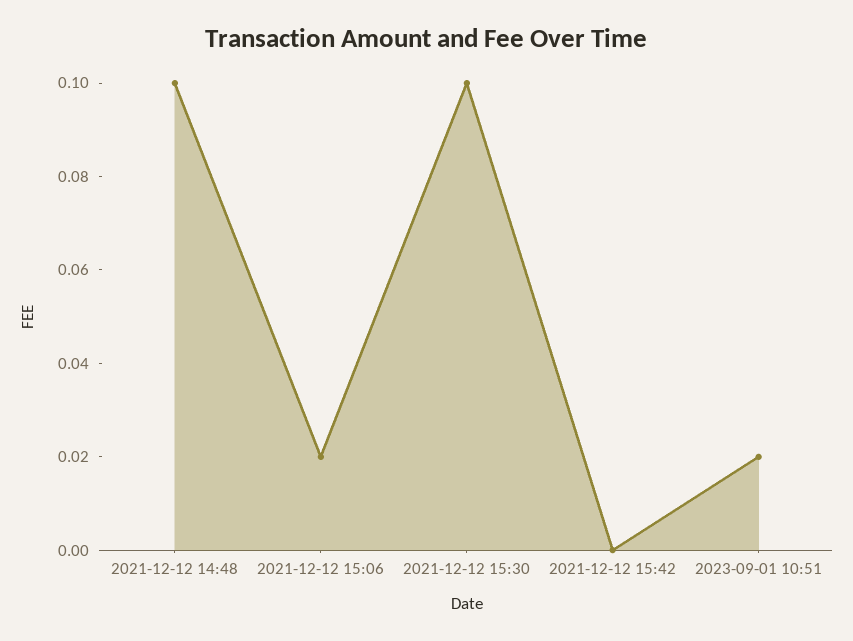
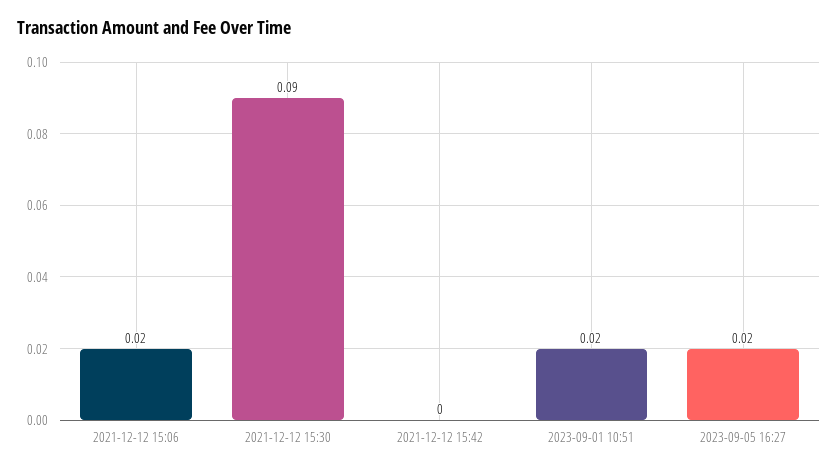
2021-12-12 14:48: 0.1 -> none
2021-12-12 15:30: 0.1 -> 0.09
2023-09-05 16:27: none -> 0.02

